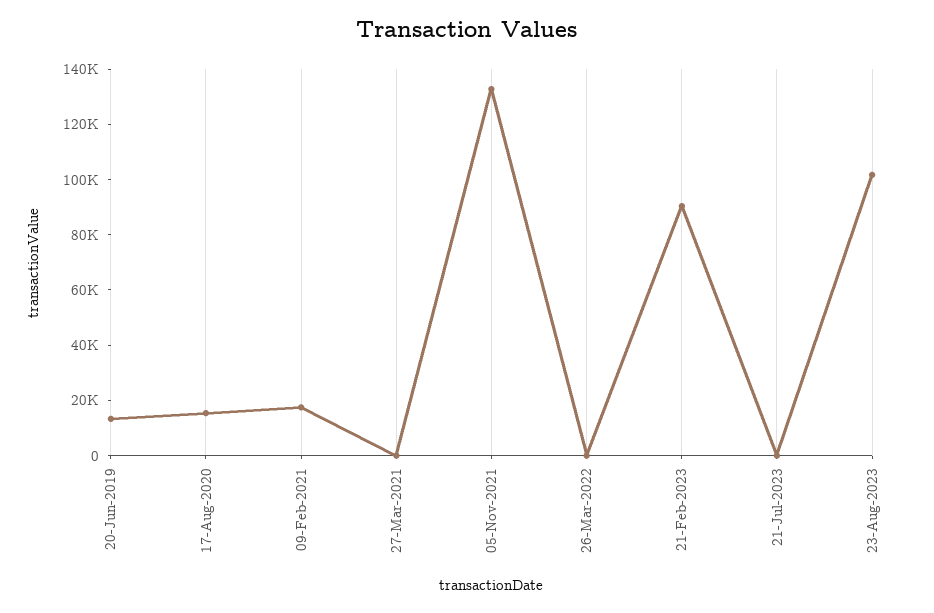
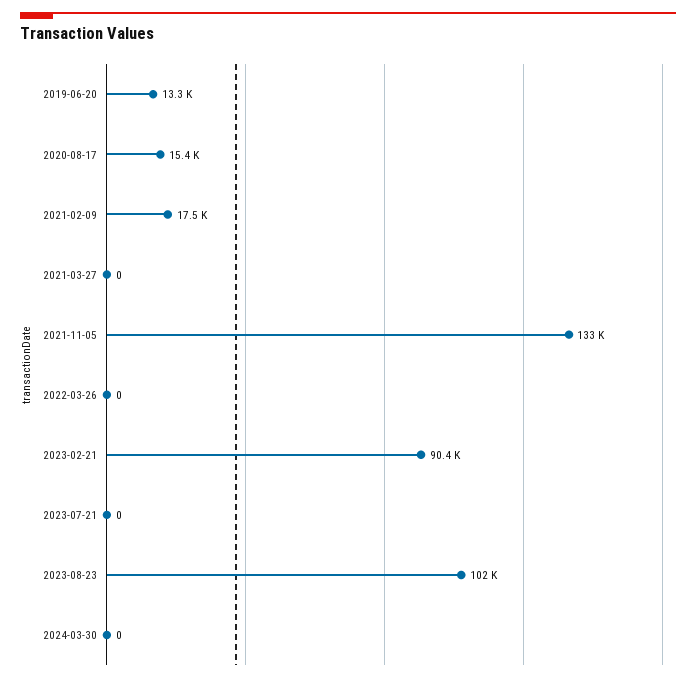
2024-03-30: none -> 0

